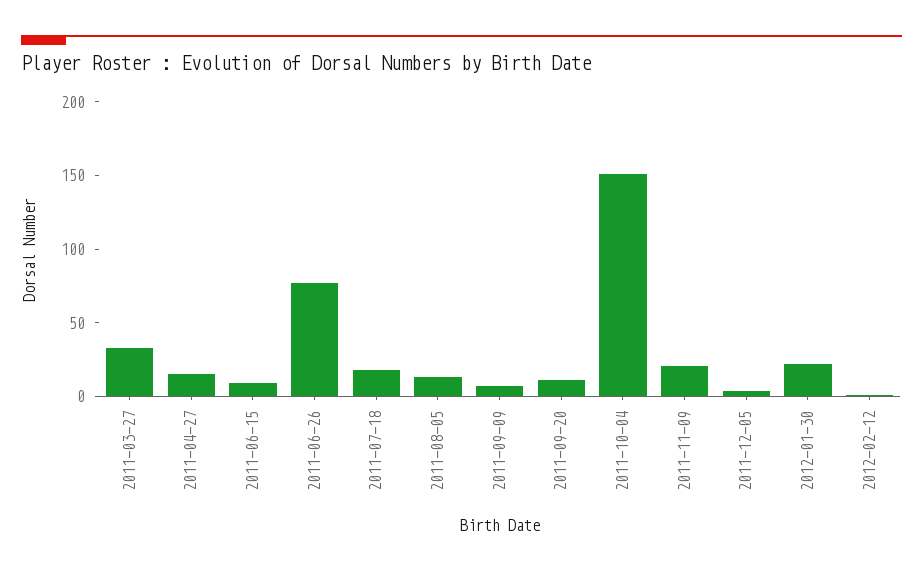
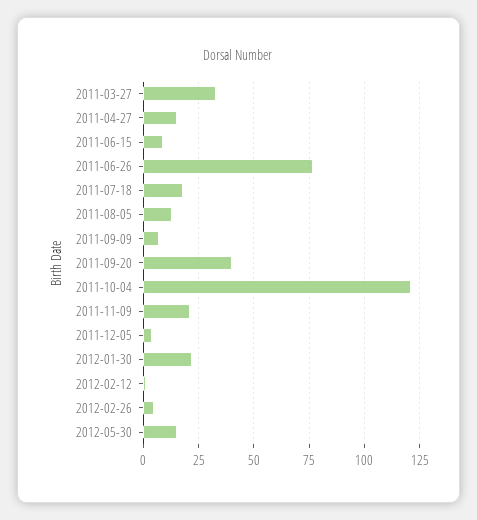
2011-09-20: 10 -> 40
2011-10-04: 150 -> 120
2012-02-26: none -> 5
2012-05-30: none -> 15

